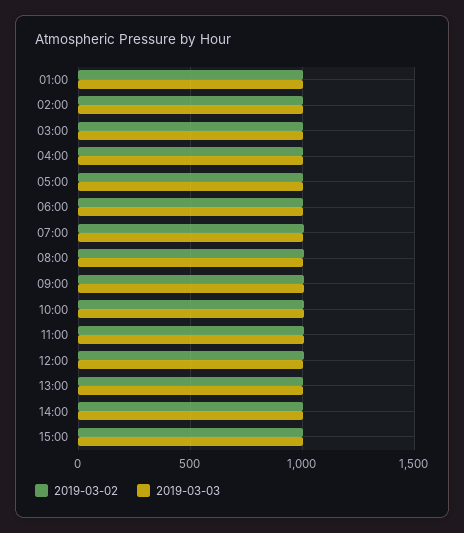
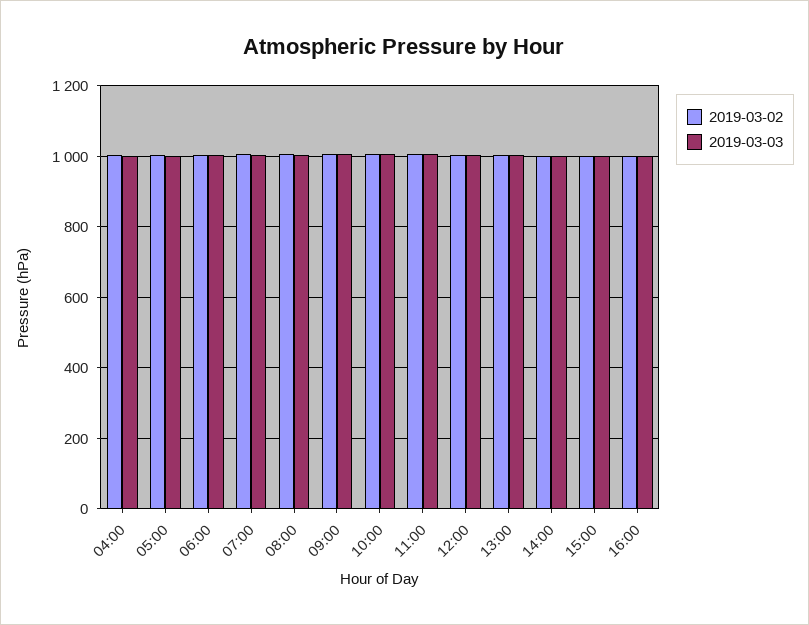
2019-03-02, 01:00: 1000 -> none
2019-03-03, 01:00: 1000 -> none
2019-03-02, 02:00: 1000 -> none
2019-03-03, 02:00: 1000 -> none
2019-03-02, 03:00: 1000 -> none
2019-03-03, 03:00: 1000 -> none
2019-03-02, 16:00: none -> 1000
2019-03-03, 16:00: none -> 1000

